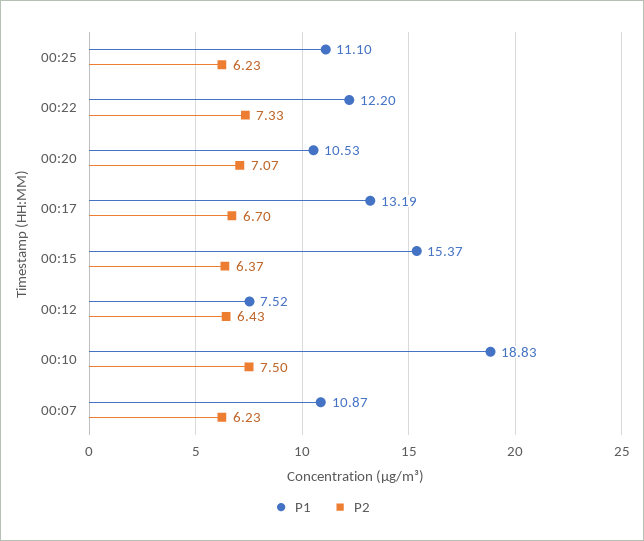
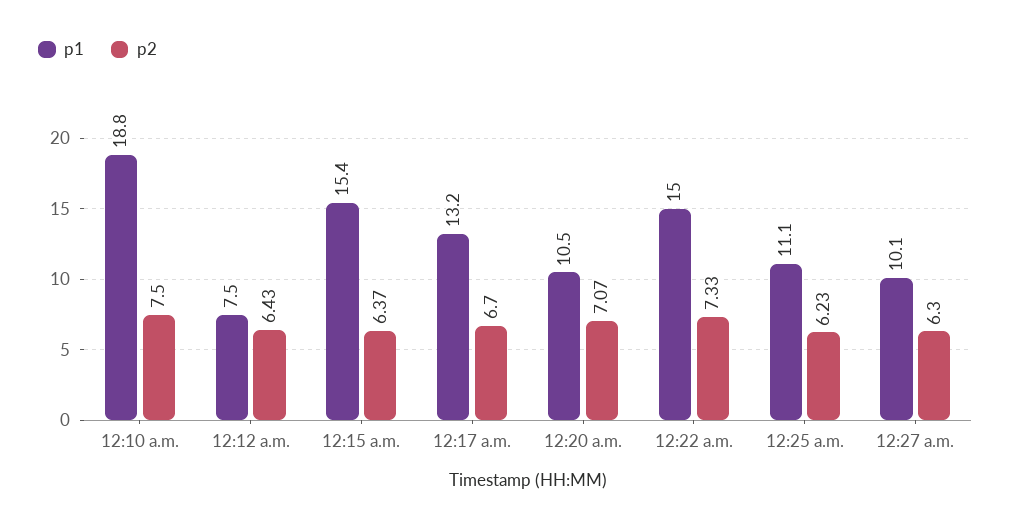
P1, 00:22: 12.2 -> 15
P1, 00:07: 10.87 -> none
P2, 00:07: 6.23 -> none
P1, 12:27 a.m.: none -> 10.1
P2, 12:27 a.m.: none -> 6.3

